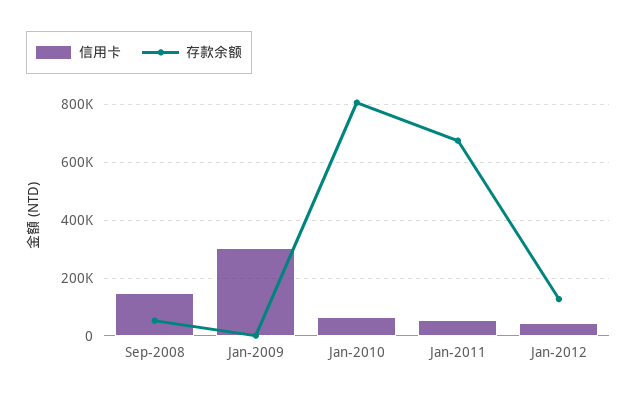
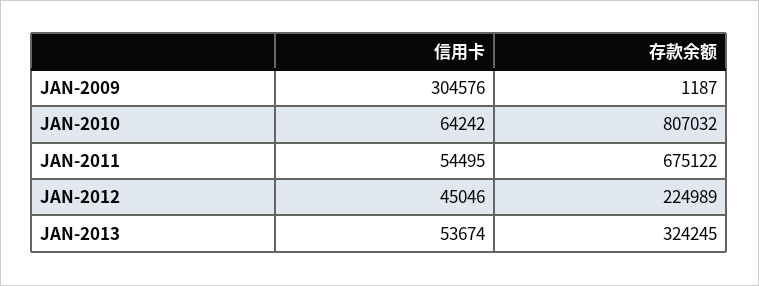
信用卡, Sep-2008: 150000 -> none
存款余额, Sep-2008: 50000 -> none
存款余额, Jan-2012: 125000 -> 224989
信用卡, JAN-2013: none -> 53674
存款余额, JAN-2013: none -> 324245

